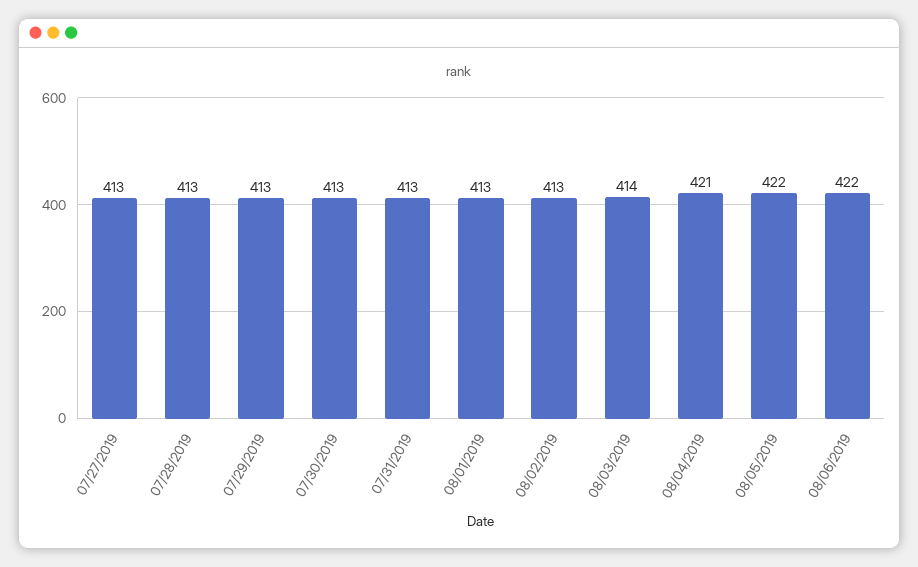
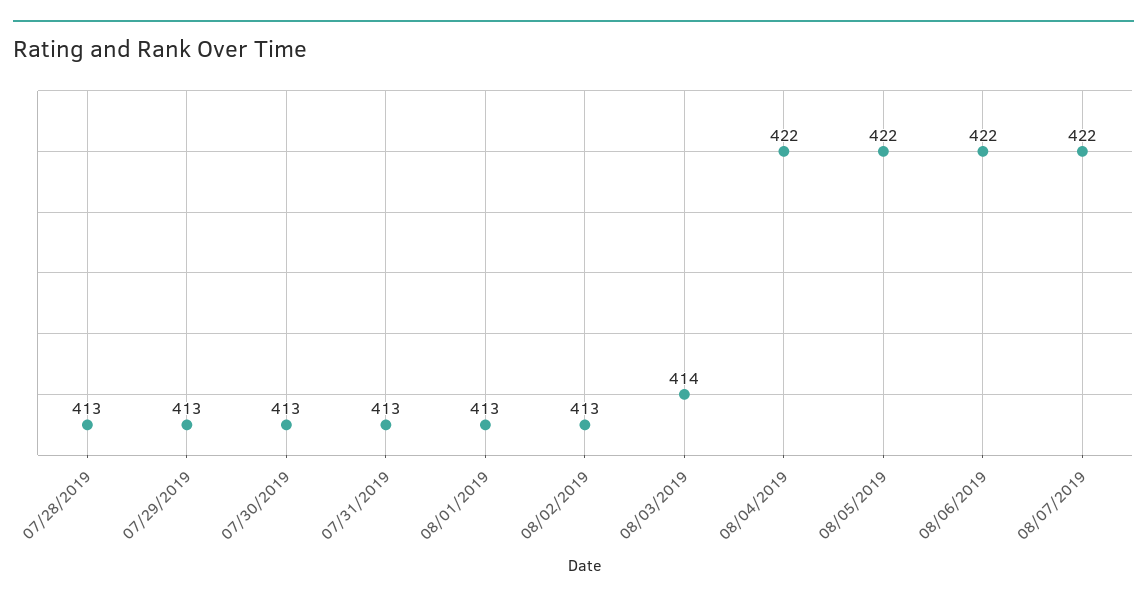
07/27/2019: 413 -> none
08/04/2019: 421 -> 422
08/07/2019: none -> 422

